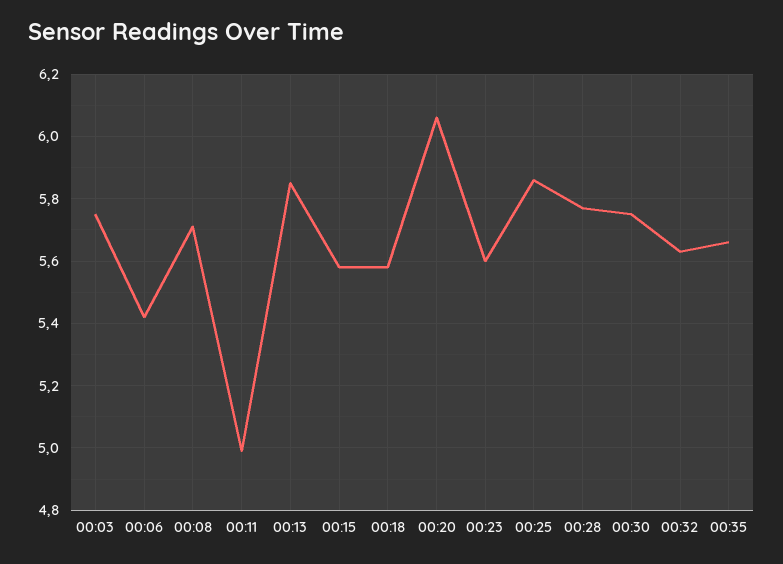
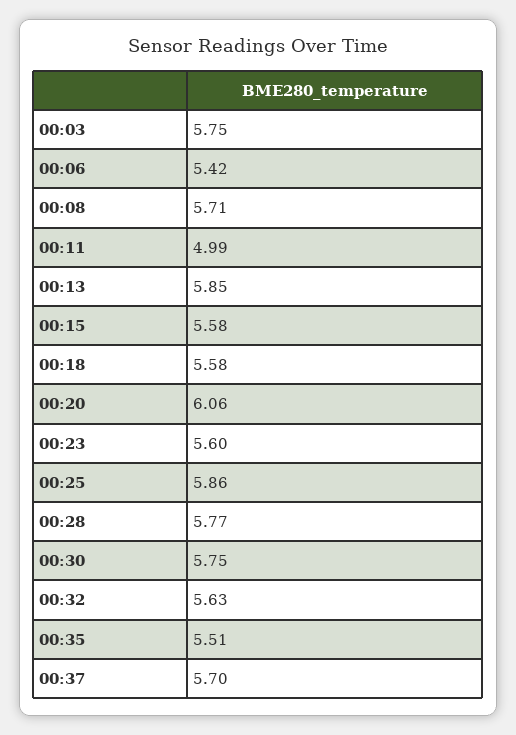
00:35: 5.65 -> 5.51
00:37: none -> 5.7

